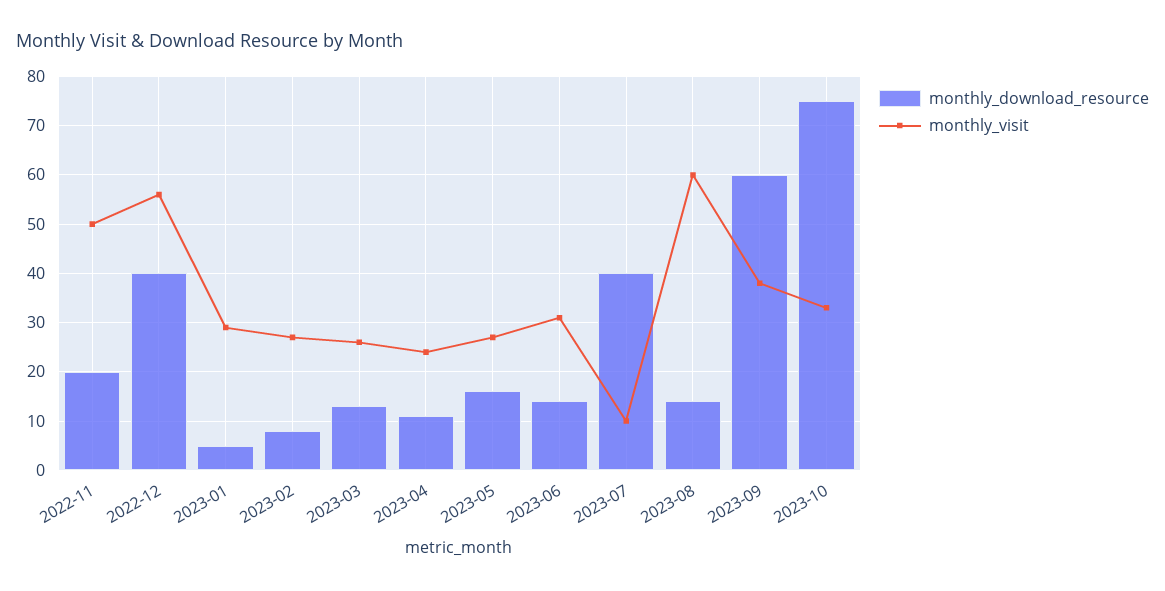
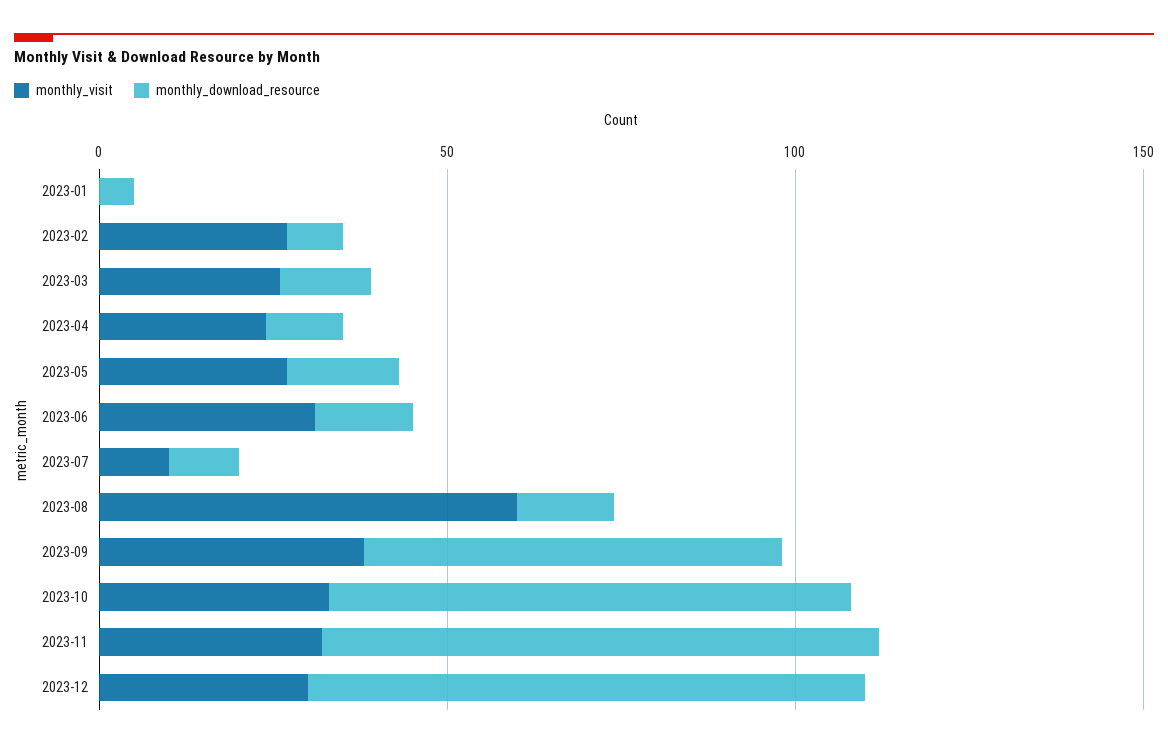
monthly_download_resource, 2022-11: 20 -> none
monthly_visit, 2022-11: 50 -> none
monthly_download_resource, 2022-12: 40 -> none
monthly_visit, 2022-12: 55 -> none
monthly_visit, 2023-01: 30 -> 0
monthly_download_resource, 2023-07: 40 -> 10
monthly_visit, 2023-11: none -> 30
monthly_download_resource, 2023-11: none -> 80
monthly_visit, 2023-12: none -> 30
monthly_download_resource, 2023-12: none -> 80

